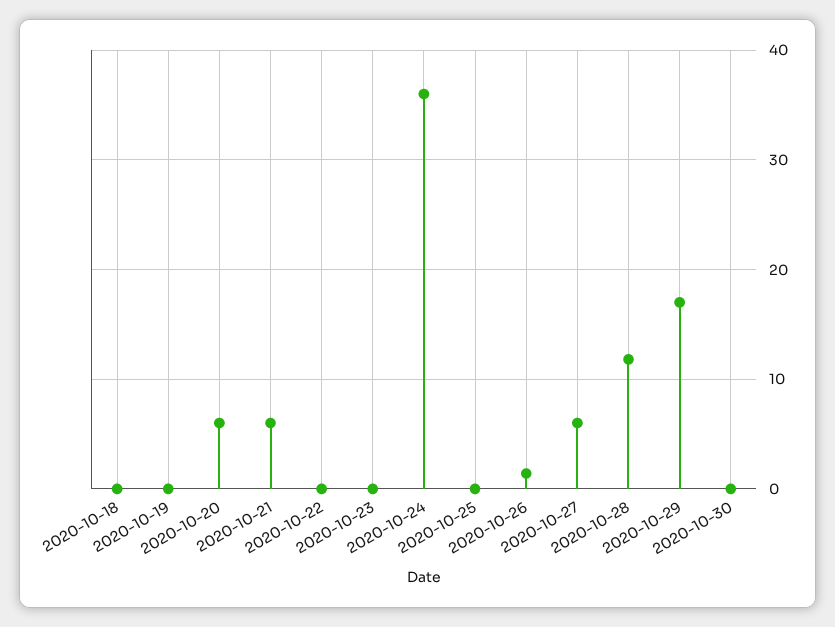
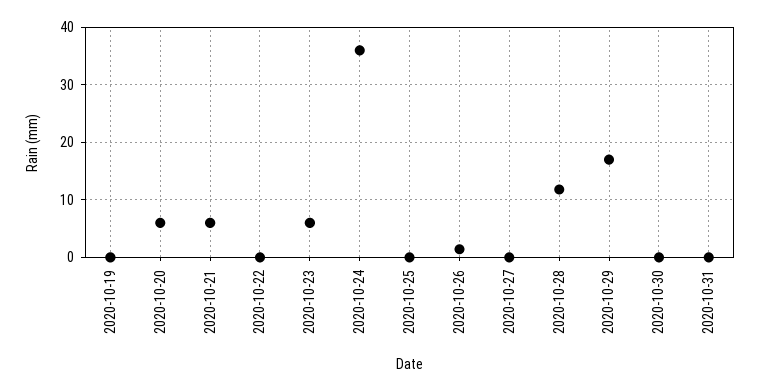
2020-10-18: 0 -> none
2020-10-23: 0 -> 6
2020-10-27: 6 -> 0
2020-10-31: none -> 0

